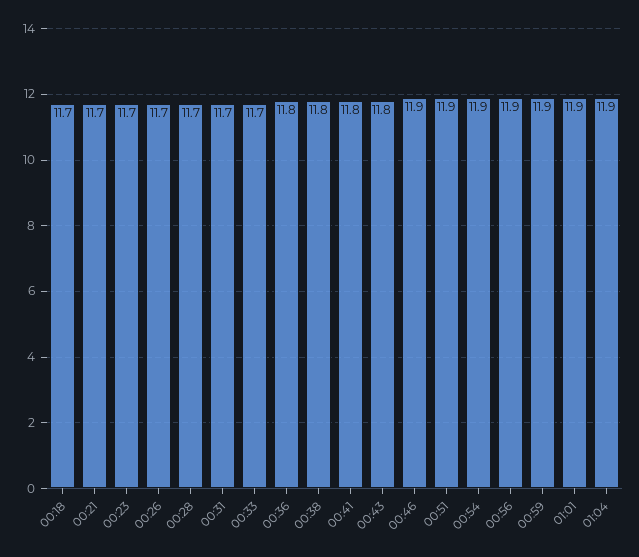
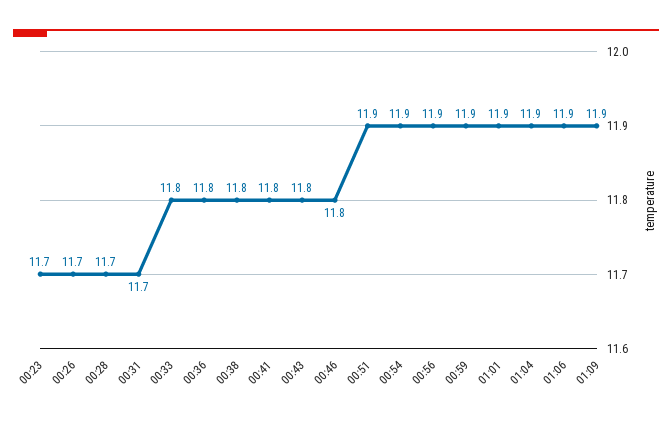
00:18: 11.7 -> none
00:21: 11.7 -> none
00:33: 11.7 -> 11.8
00:46: 11.9 -> 11.8
01:06: none -> 11.9
01:09: none -> 11.9

